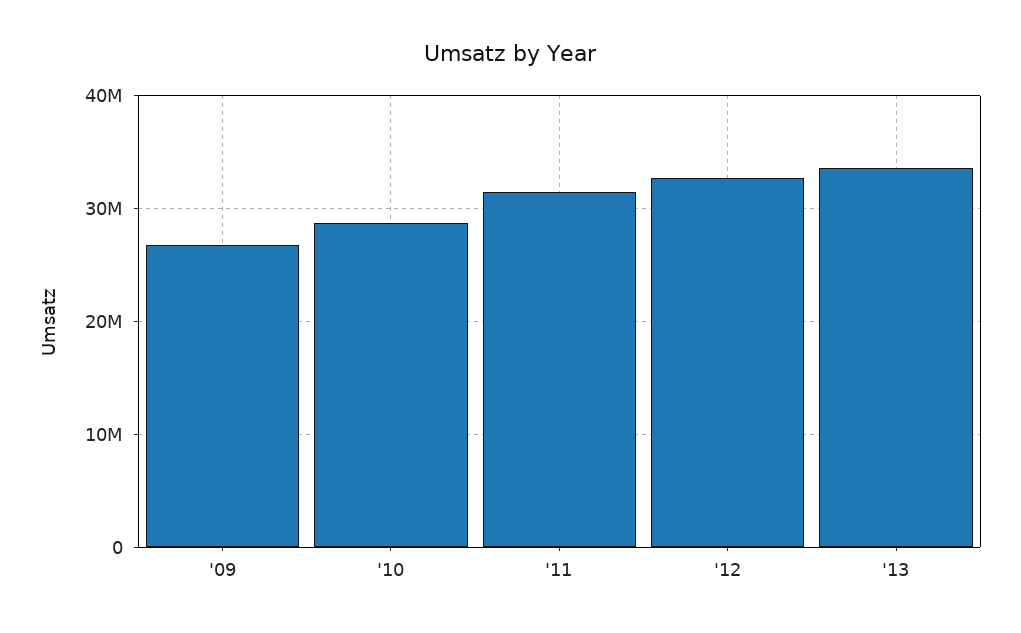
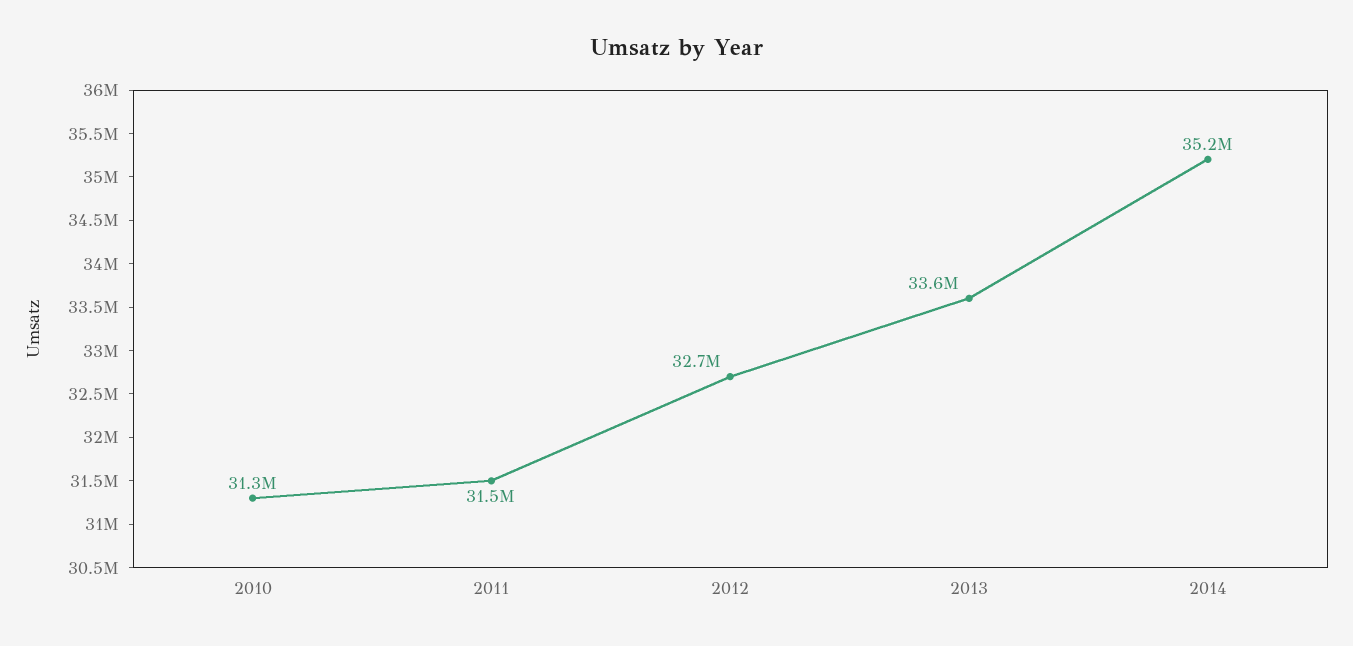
'09: 27000000 -> none
'10: 29000000 -> 31300000
2014: none -> 35200000

